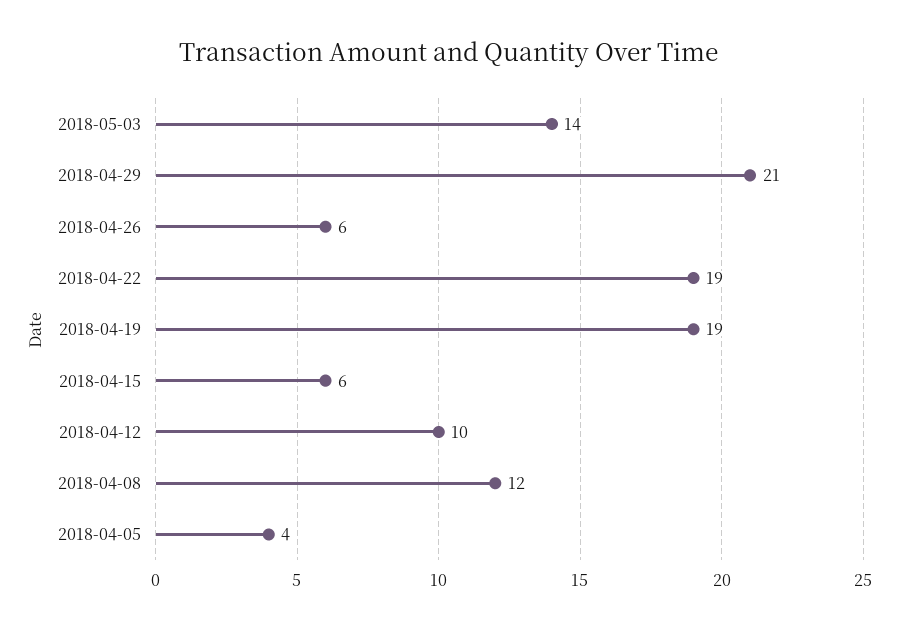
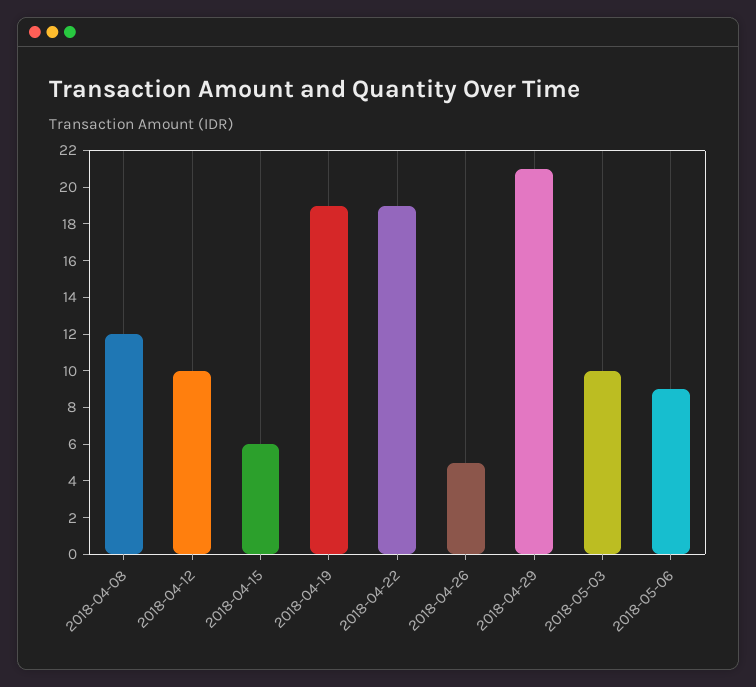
2018-05-03: 14 -> 10
2018-04-26: 6 -> 5
2018-04-05: 4 -> none
2018-05-06: none -> 9

